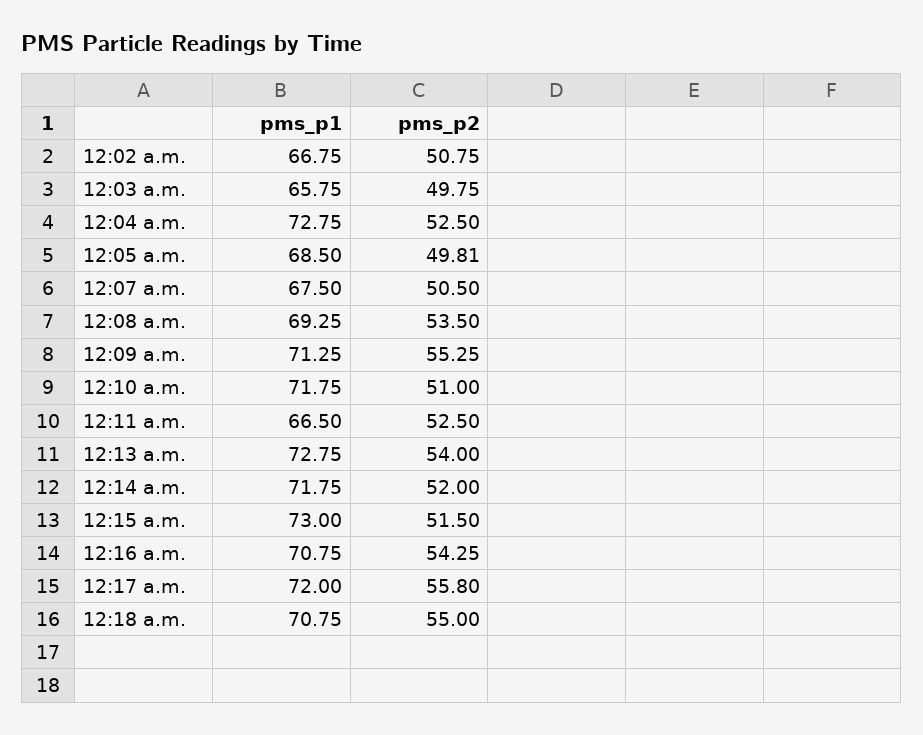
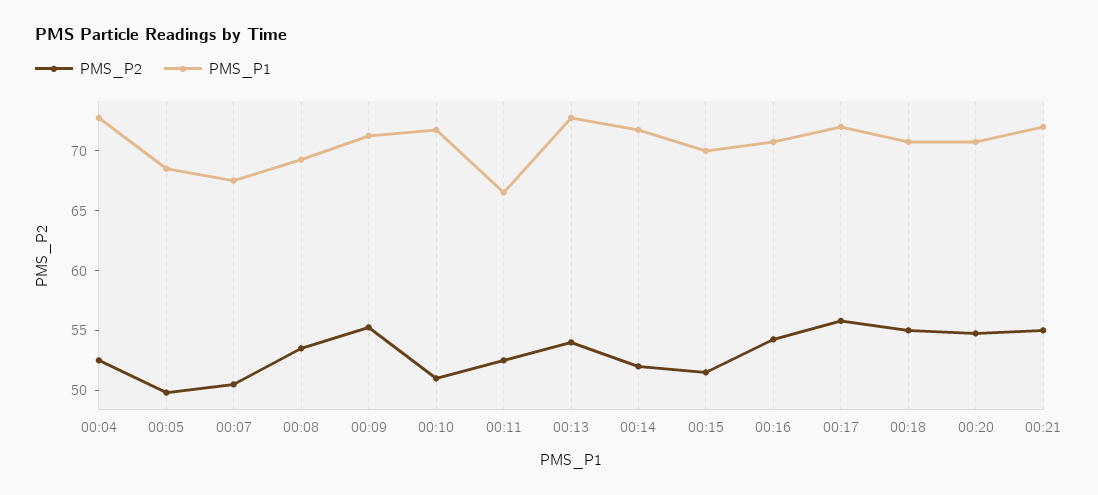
pms_p1, 12:02 a.m.: 66.75 -> none
pms_p2, 12:02 a.m.: 50.75 -> none
pms_p1, 12:03 a.m.: 65.75 -> none
pms_p2, 12:03 a.m.: 49.75 -> none
pms_p1, 12:15 a.m.: 73 -> 70
pms_p2, 00:20: none -> 55
pms_p1, 00:20: none -> 71
pms_p2, 00:21: none -> 55
pms_p1, 00:21: none -> 72

